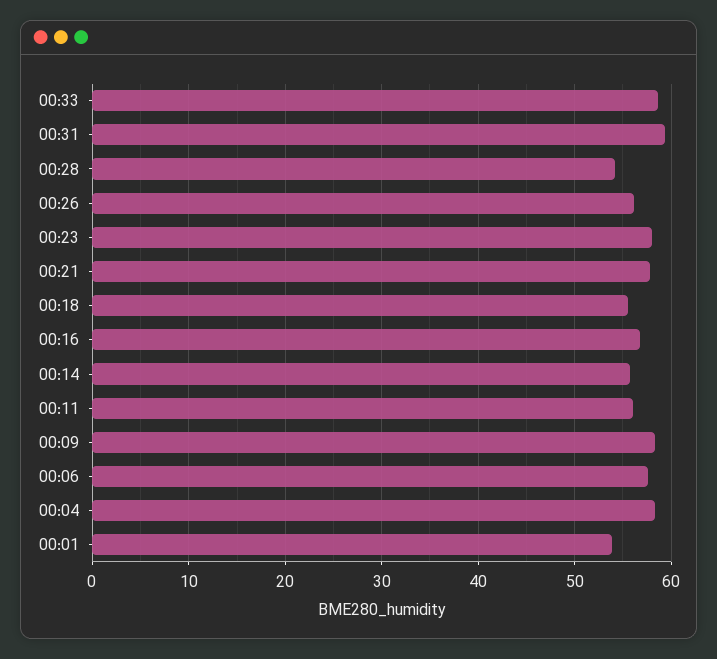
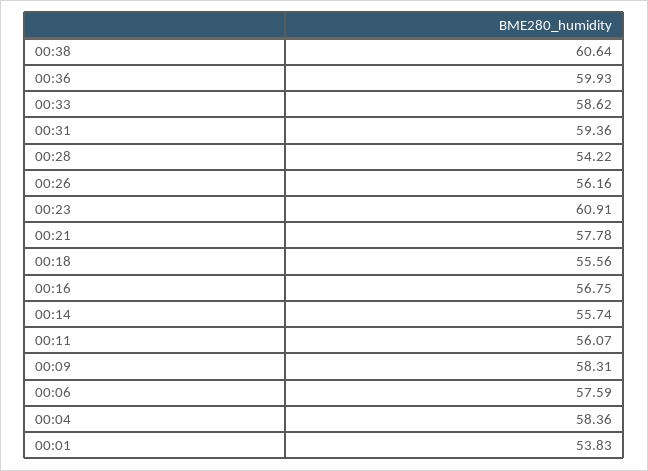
00:23: 58 -> 60.91
00:38: none -> 60.64
00:36: none -> 59.93

